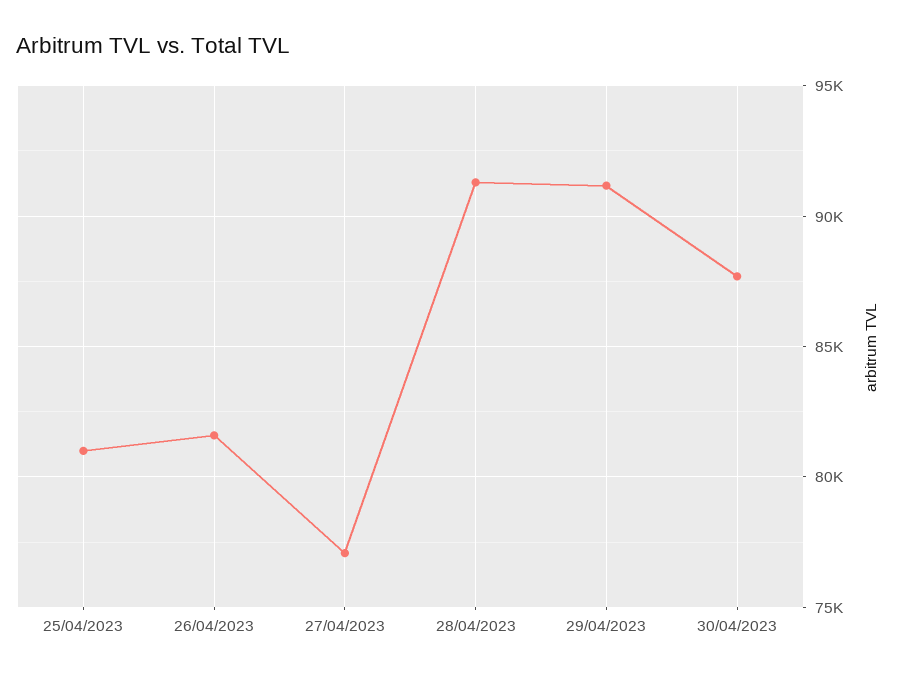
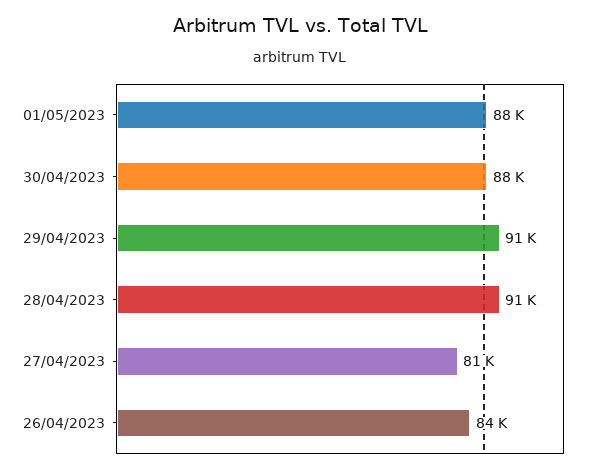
25/04/2023: 81000 -> none
26/04/2023: 81500 -> 84000
27/04/2023: 77000 -> 81000
01/05/2023: none -> 88000

